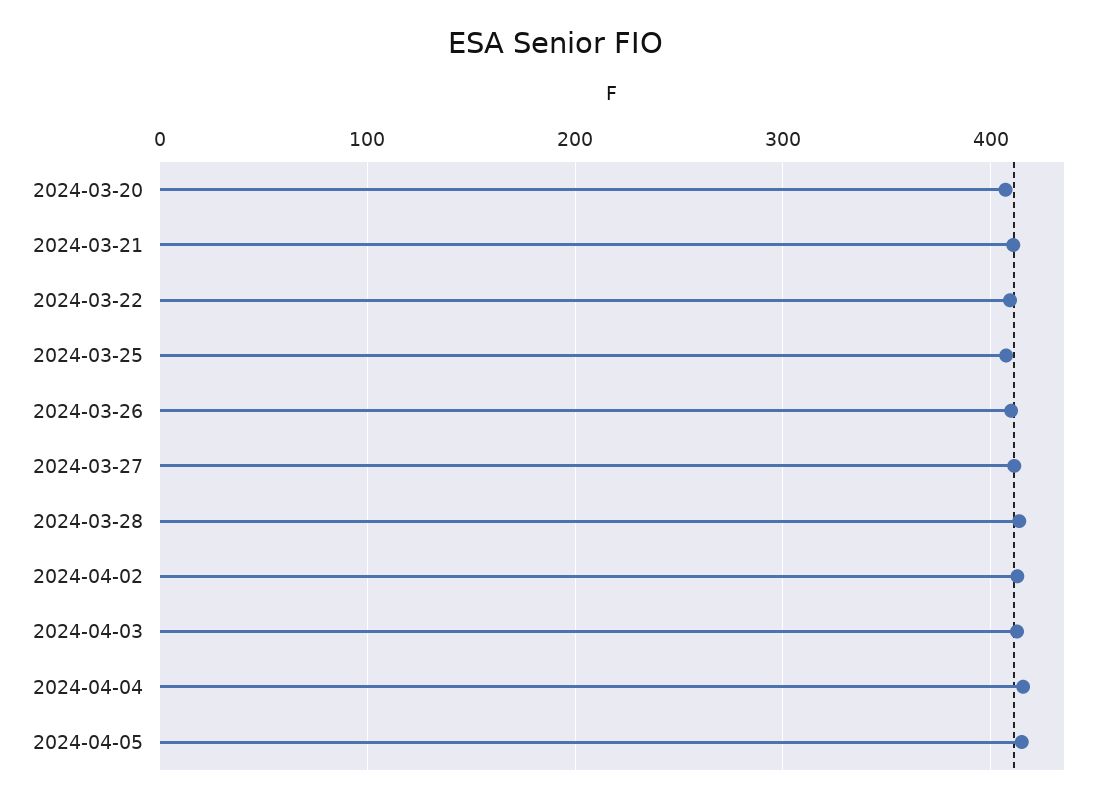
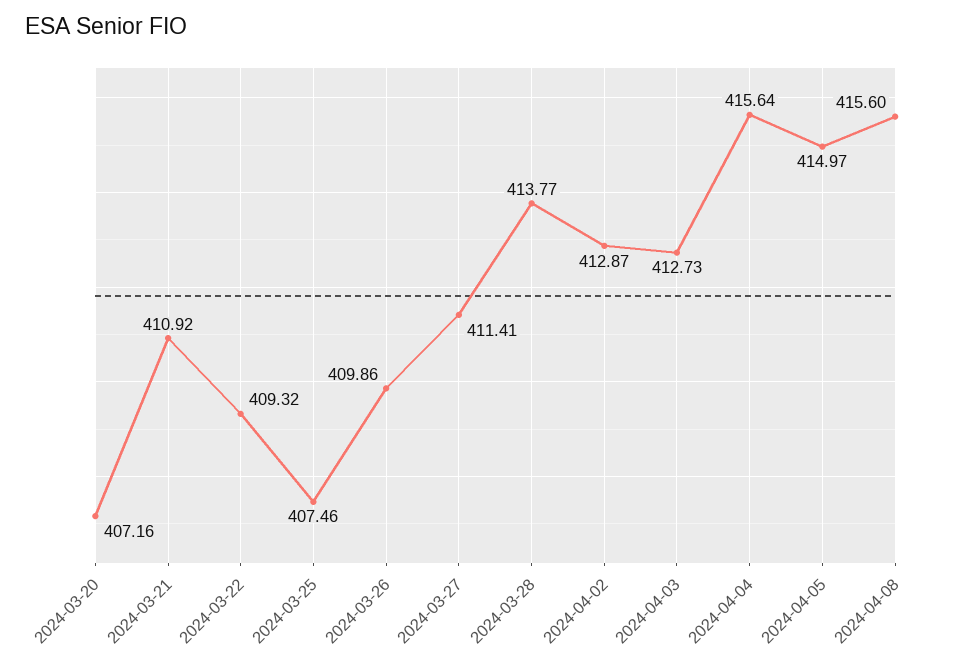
2024-04-08: none -> 415.6

